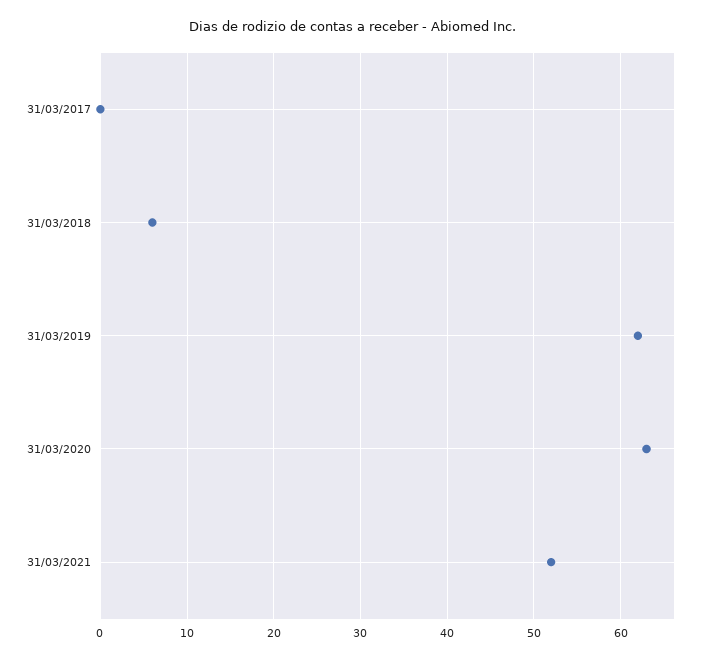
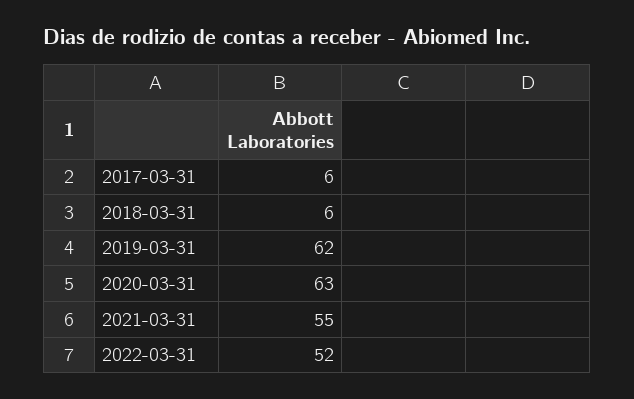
31/03/2017: 0 -> 6
31/03/2021: 52 -> 55
2022-03-31: none -> 52

